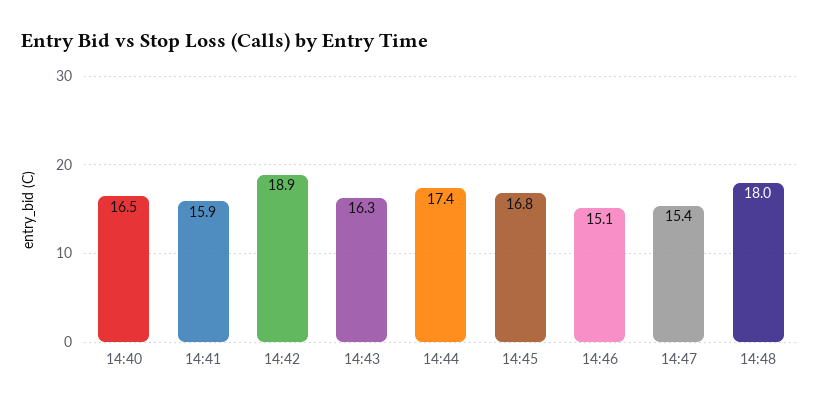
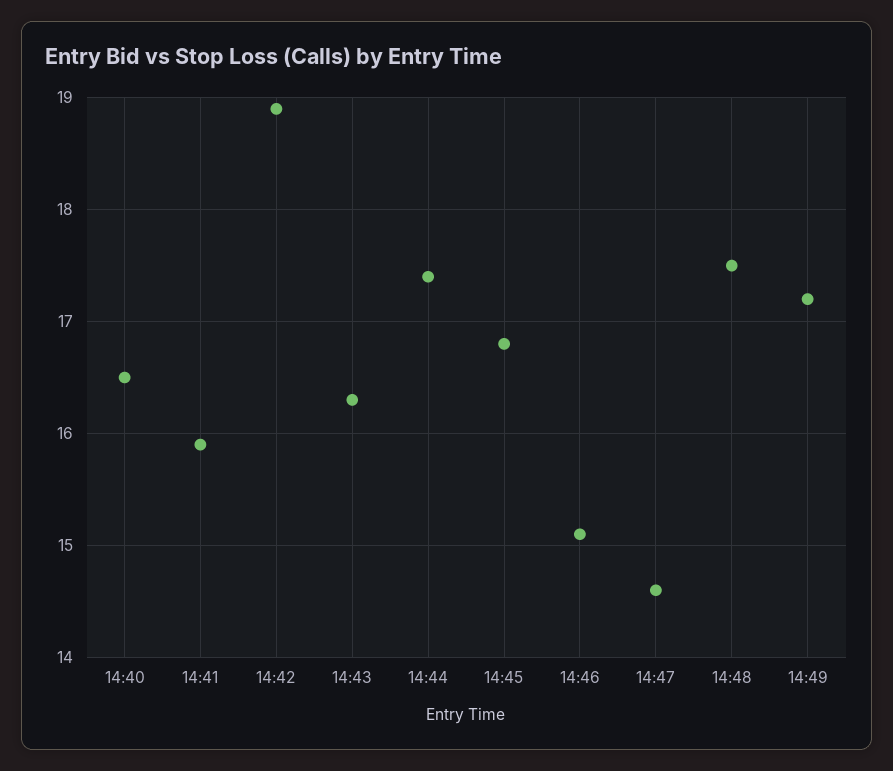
14:47: 15.4 -> 14.6
14:48: 18 -> 17.5
14:49: none -> 17.2

